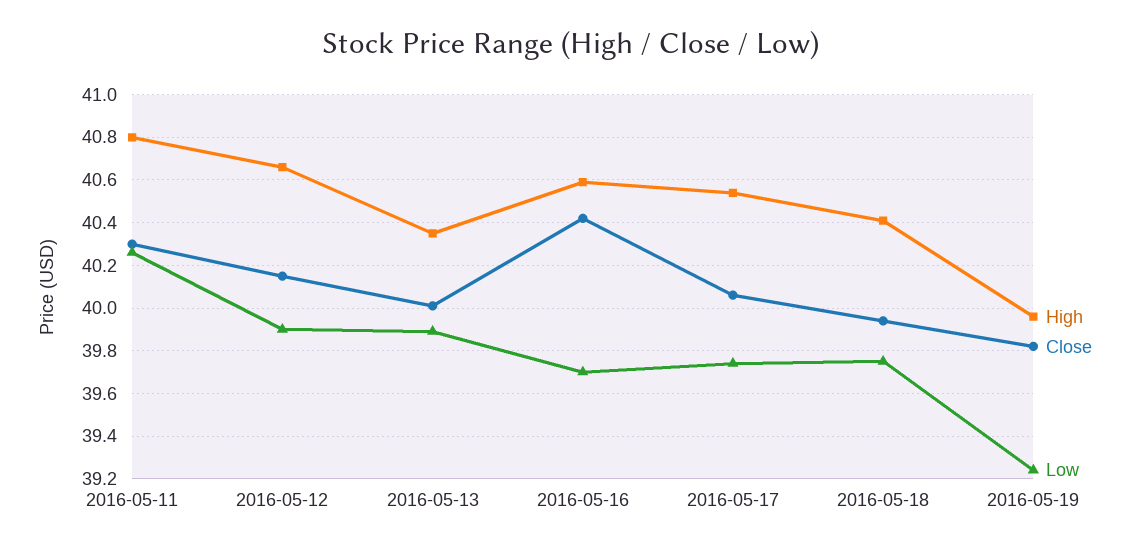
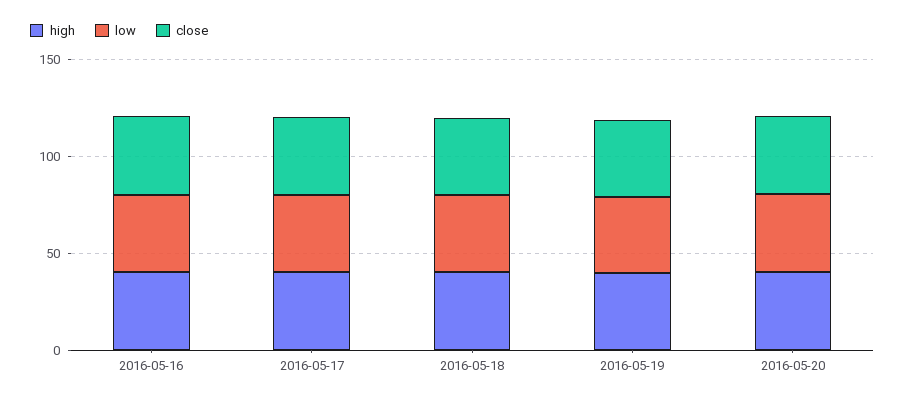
High, 2016-05-11: 40.8 -> none
Close, 2016-05-11: 40.3 -> none
Low, 2016-05-11: 40.25 -> none
High, 2016-05-12: 40.65 -> none
Close, 2016-05-12: 40.15 -> none
Low, 2016-05-12: 39.9 -> none
High, 2016-05-13: 40.35 -> none
Close, 2016-05-13: 40 -> none
Low, 2016-05-13: 39.9 -> none
High, 2016-05-20: none -> 40
Low, 2016-05-20: none -> 40
Close, 2016-05-20: none -> 40

